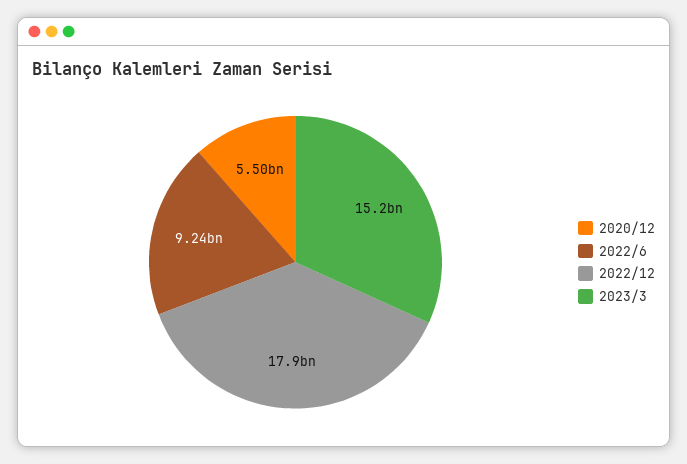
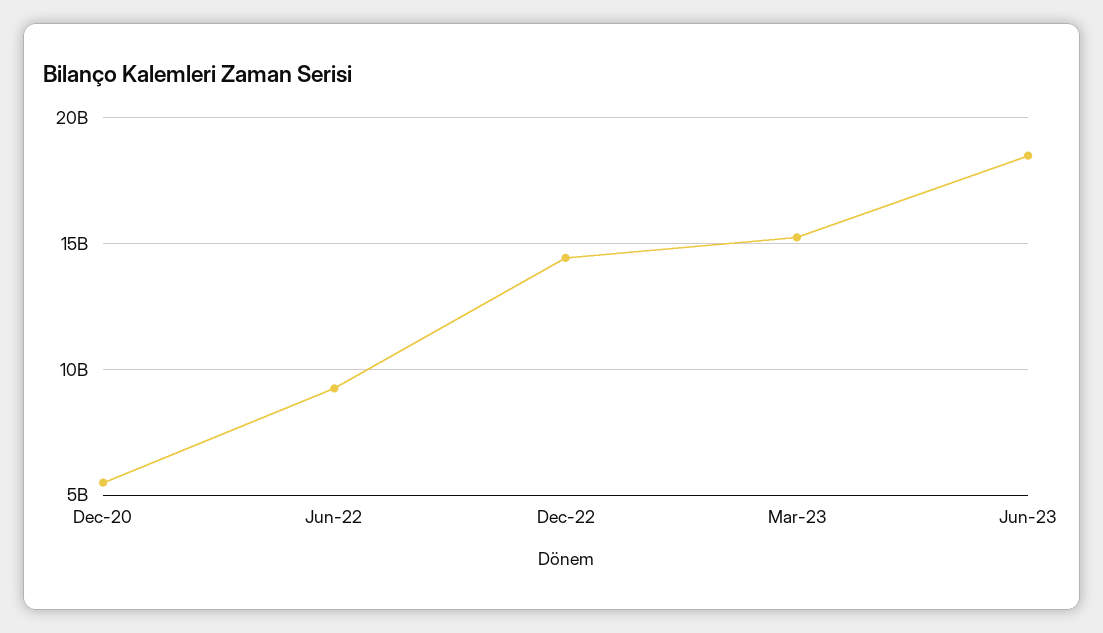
2022/12: 17900000000 -> 14500000000
Jun-23: none -> 18500000000

